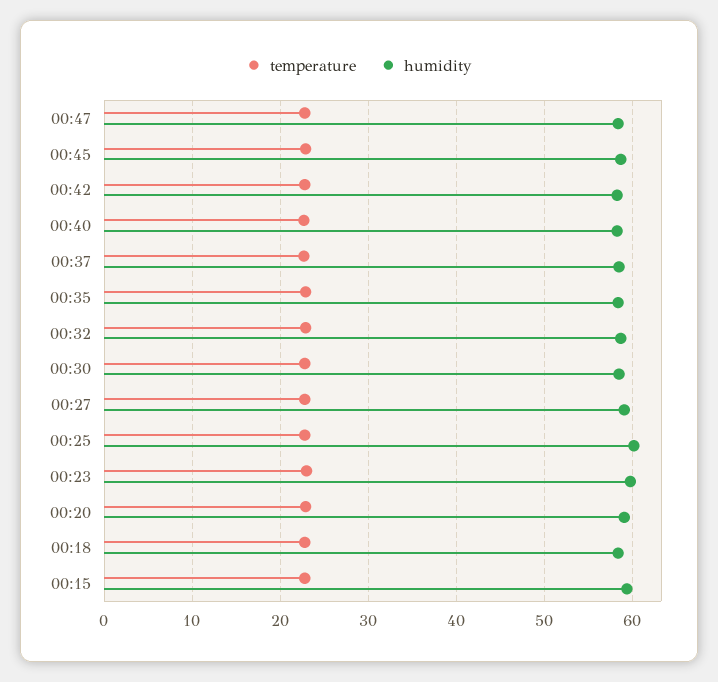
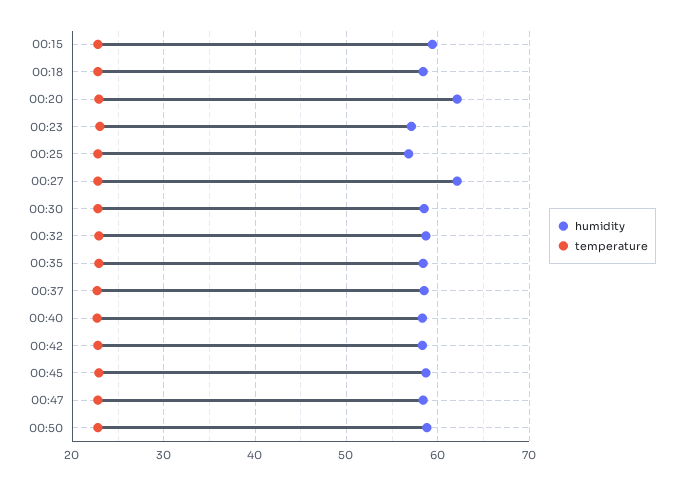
humidity, 00:27: 59 -> 62
humidity, 00:25: 60 -> 57
humidity, 00:23: 60 -> 57
humidity, 00:20: 59 -> 62
humidity, 00:50: none -> 59
temperature, 00:50: none -> 23

